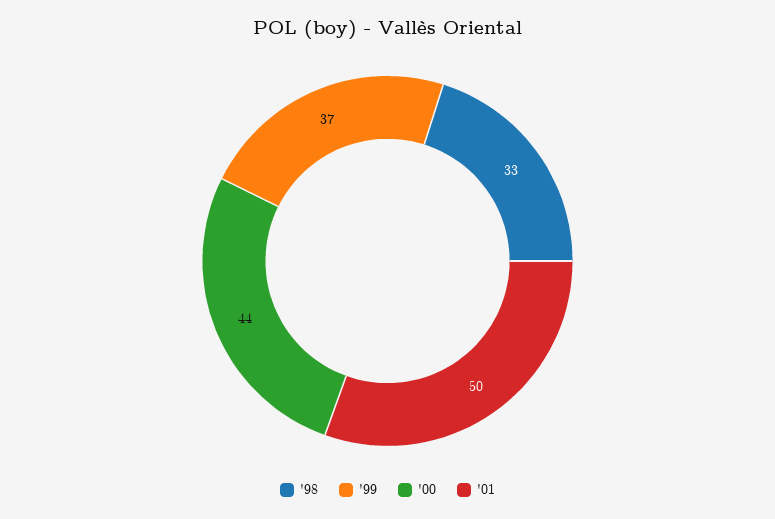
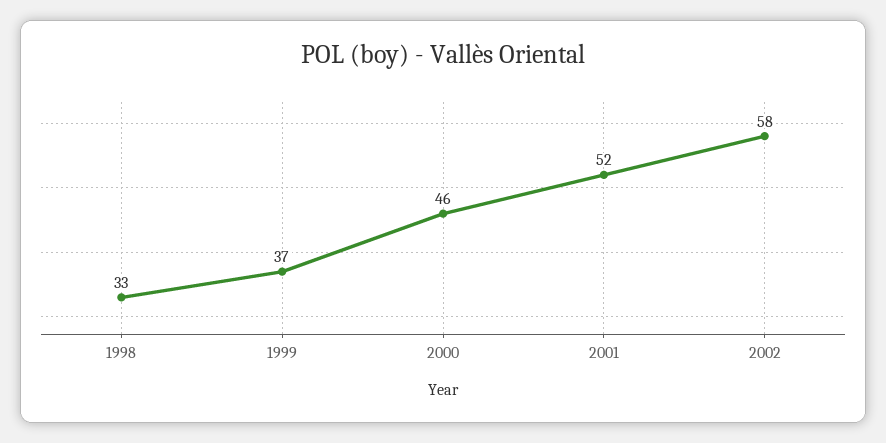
'00: 44 -> 46
'01: 50 -> 52
2002: none -> 58

